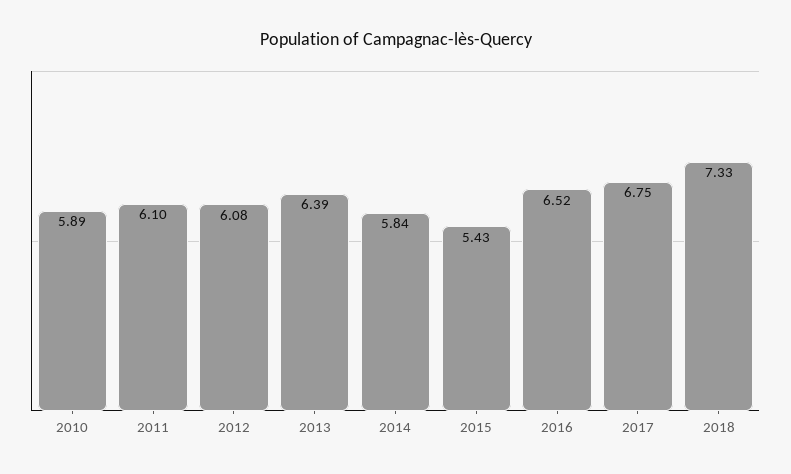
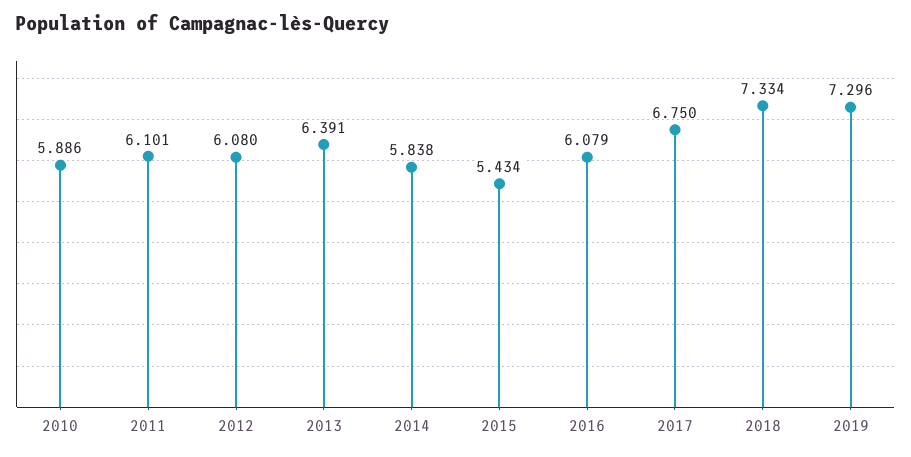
2016: 6.52 -> 6.079
2019: none -> 7.296

